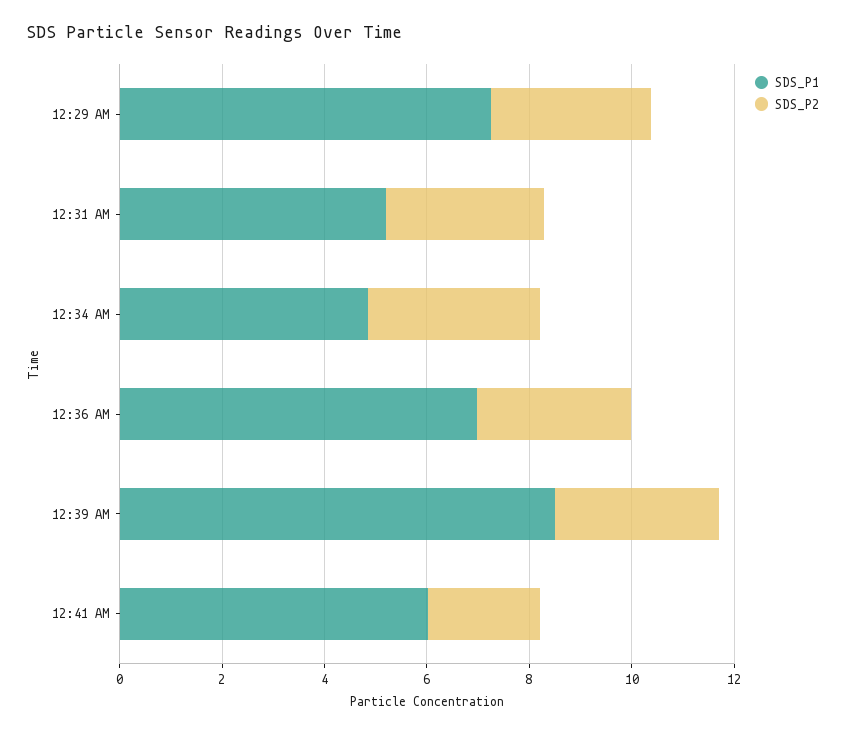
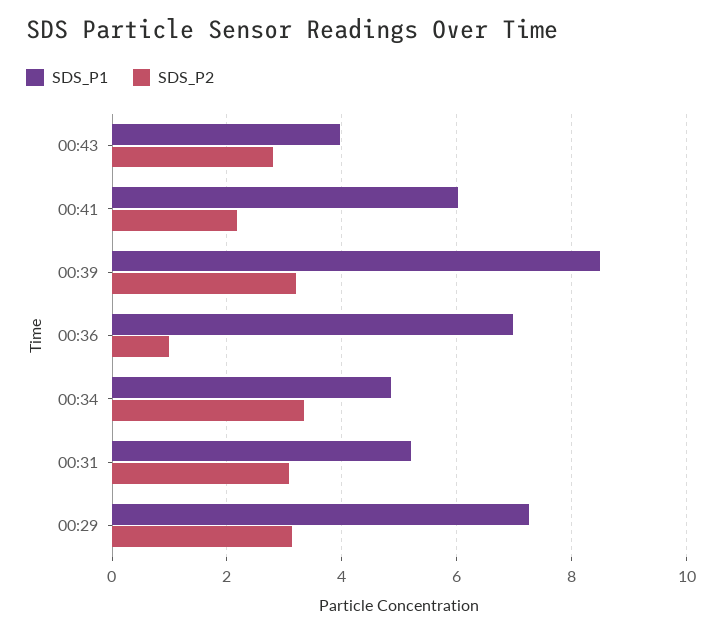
SDS_P2, 12:36 AM: 3 -> 1
SDS_P1, 00:43: none -> 4
SDS_P2, 00:43: none -> 2.8

